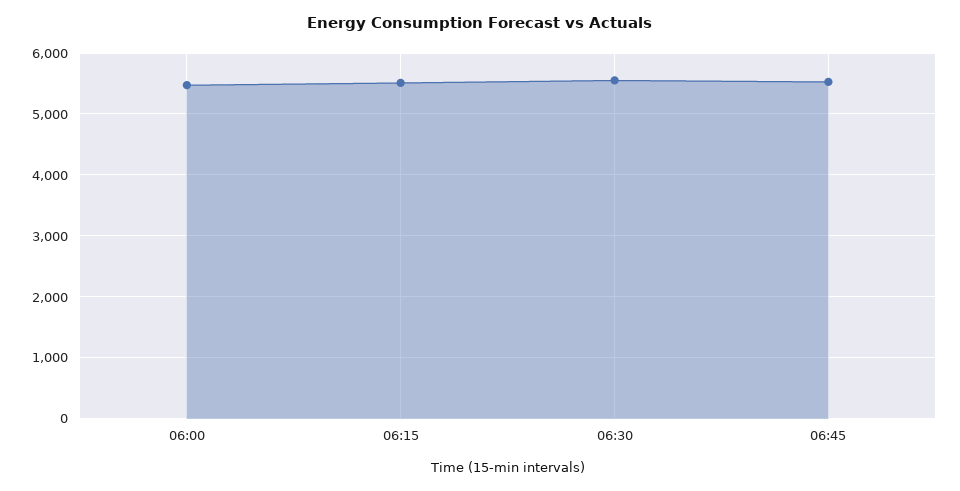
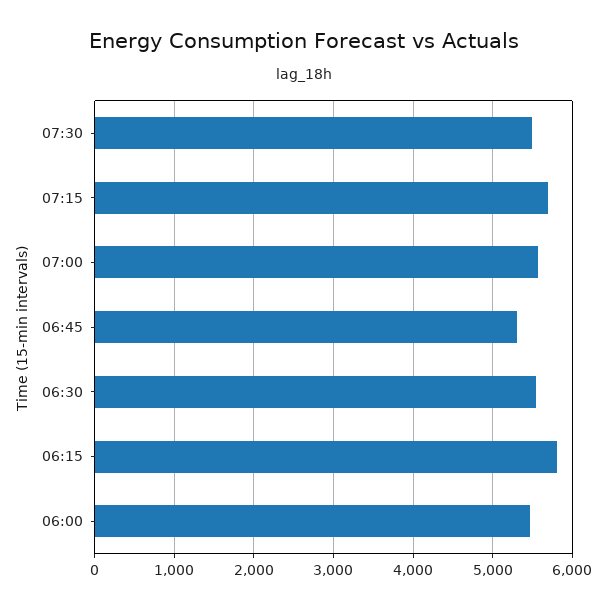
06:15: 5500 -> 5800
06:45: 5500 -> 5300
07:30: none -> 5500
07:15: none -> 5700
07:00: none -> 5600

